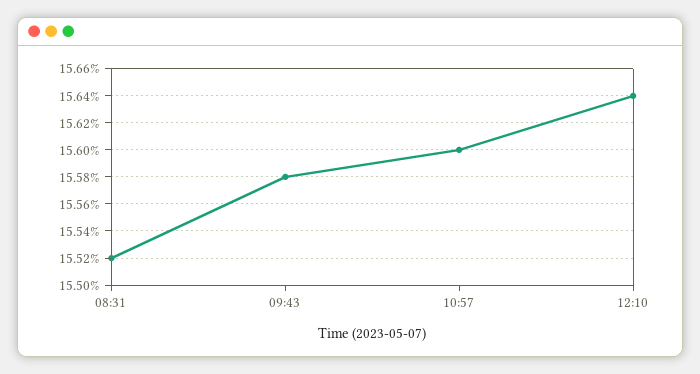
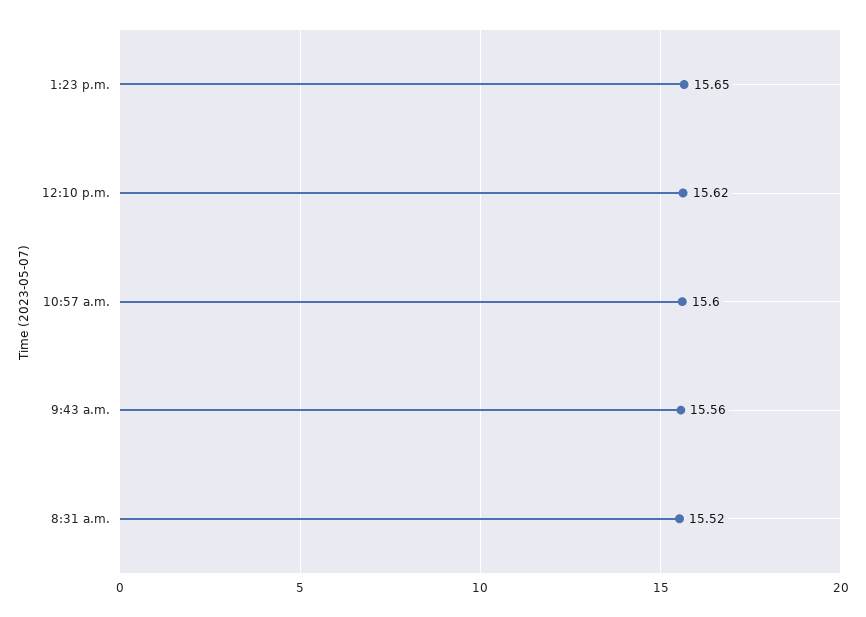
09:43: 15.58 -> 15.56
12:10: 15.64 -> 15.62
1:23 p.m.: none -> 15.65

